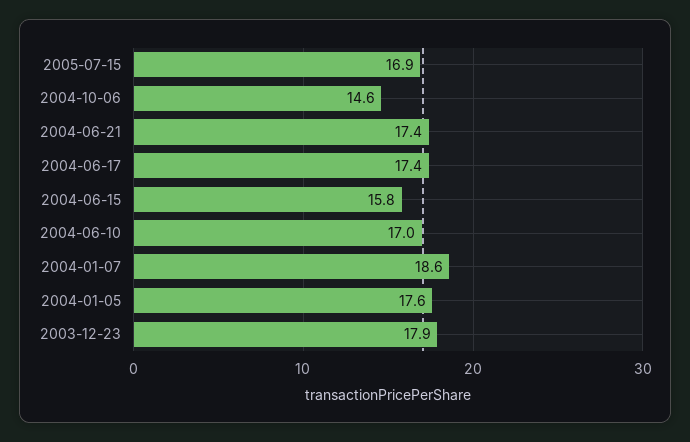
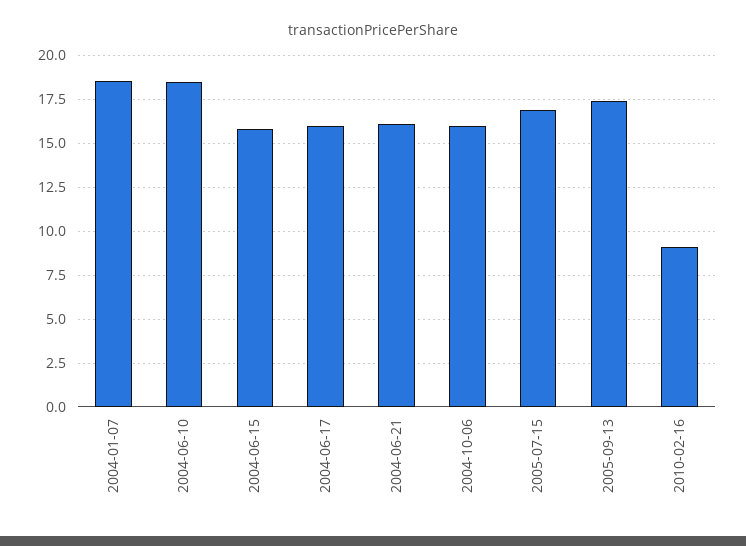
2004-10-06: 14.6 -> 16
2004-06-21: 17.4 -> 16
2004-06-17: 17.4 -> 16
2004-06-10: 17 -> 18.5
2004-01-05: 17.6 -> none
2003-12-23: 17.9 -> none
2005-09-13: none -> 17.5
2010-02-16: none -> 9

